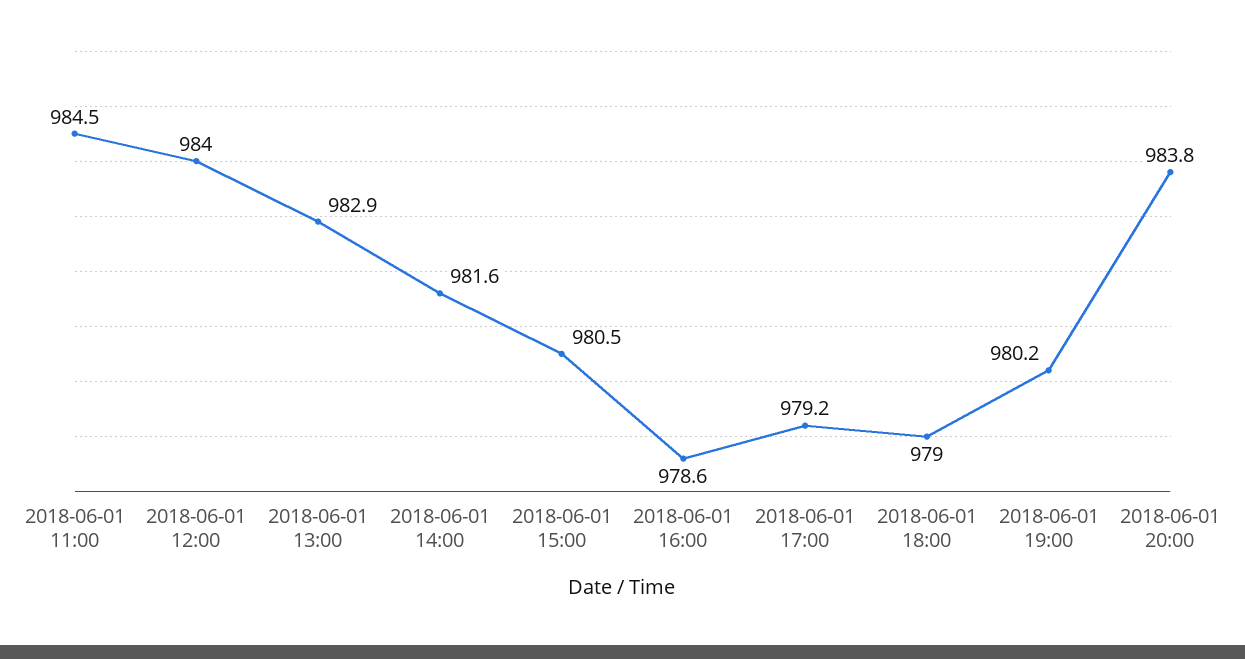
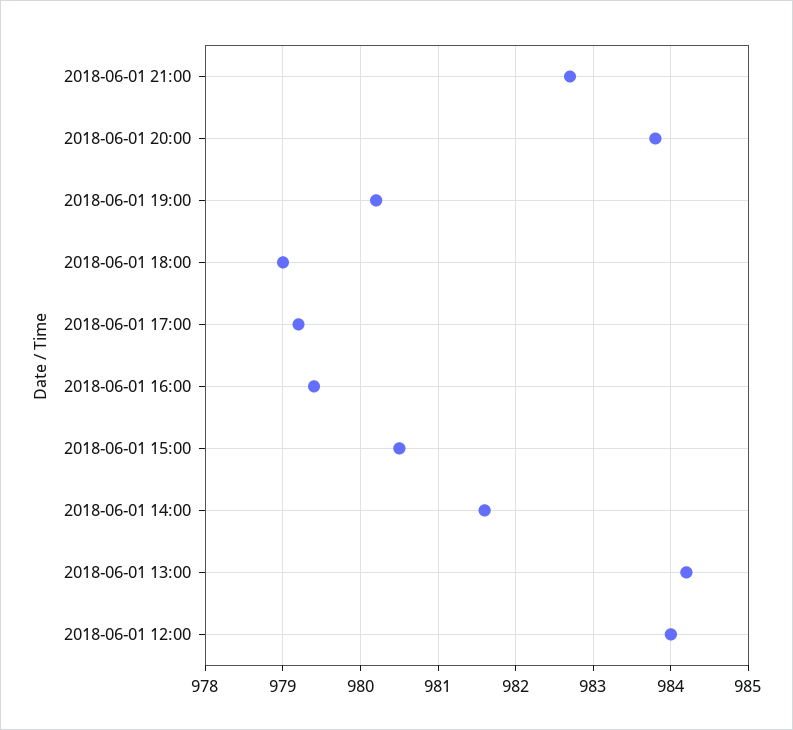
2018-06-01 11:00: 984.5 -> none
2018-06-01 13:00: 982.9 -> 984.2
2018-06-01 16:00: 978.6 -> 979.4
2018-06-01 21:00: none -> 982.7

